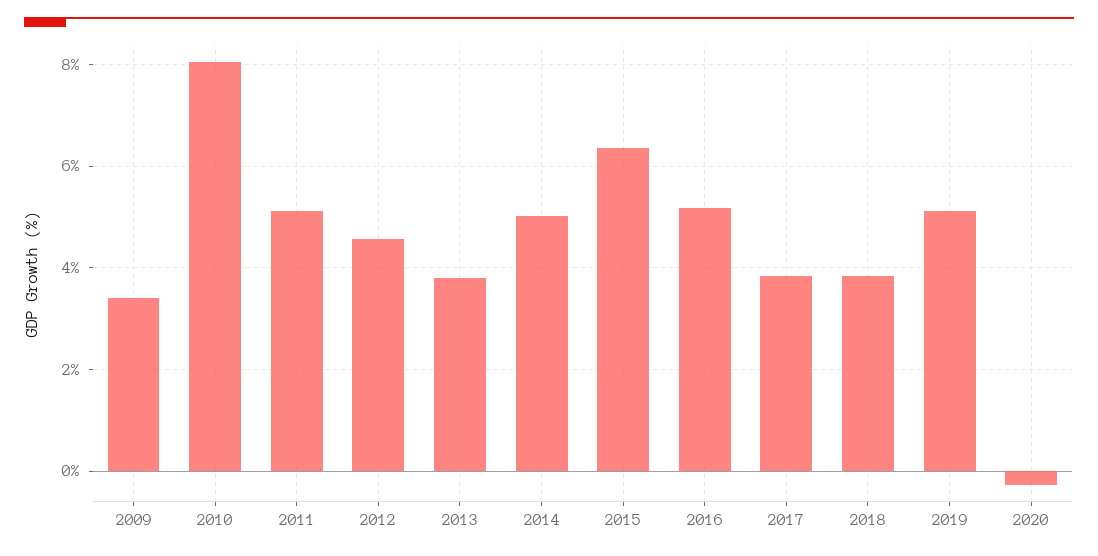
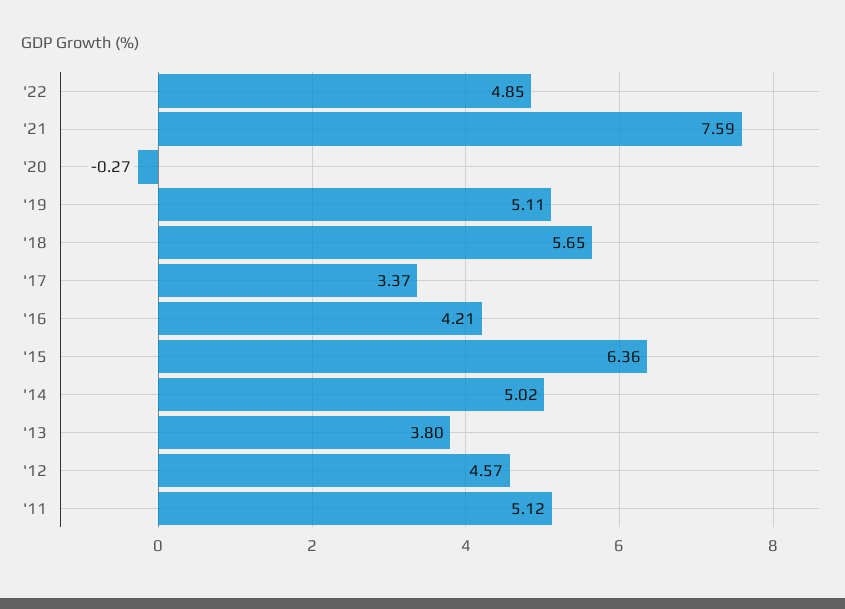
2009: 3.4 -> none
2010: 8 -> none
2016: 5.2 -> 4.21
2017: 3.8 -> 3.37
2018: 3.8 -> 5.65
'22: none -> 4.85
'21: none -> 7.59

